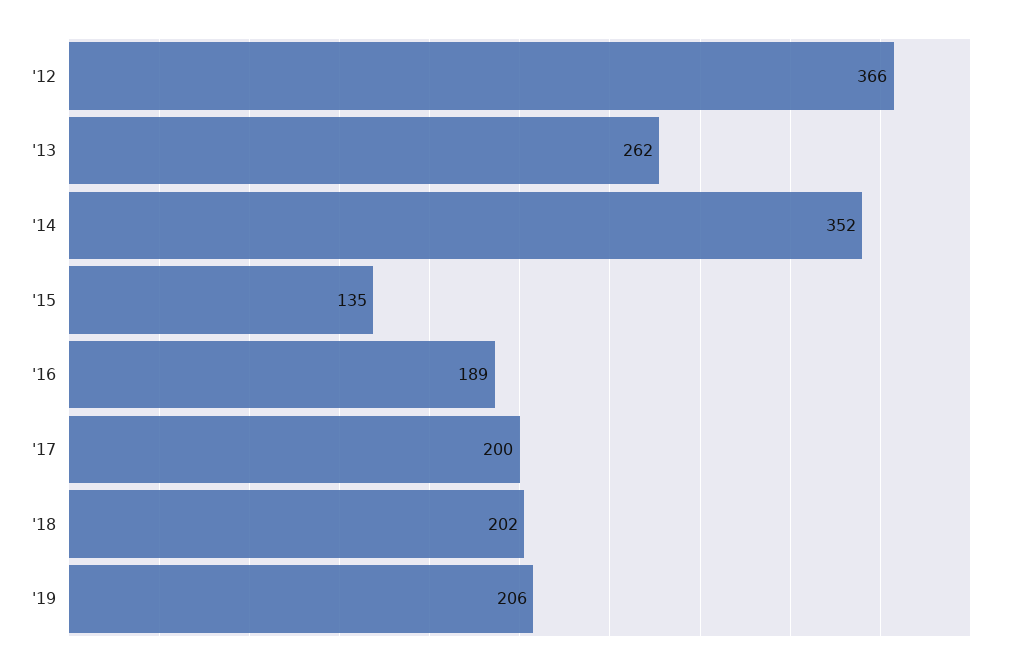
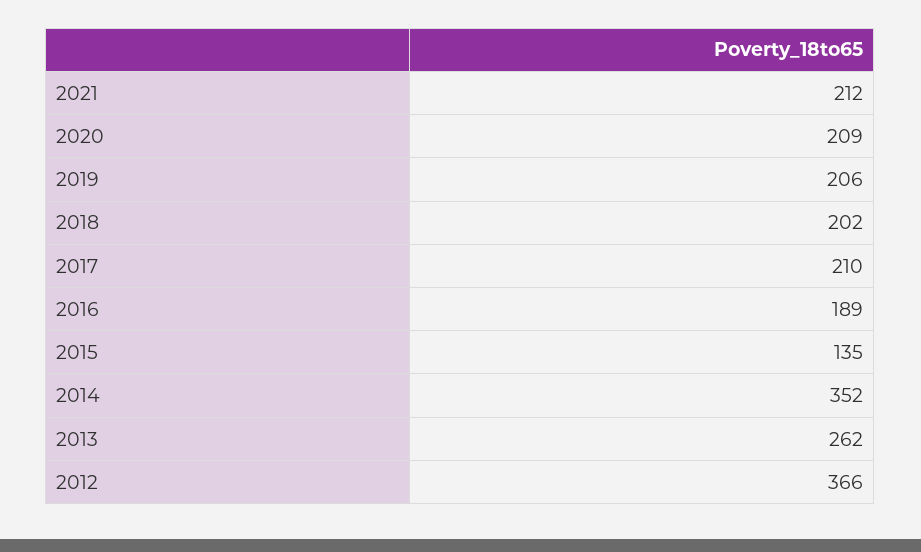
'17: 200 -> 210
2021: none -> 212
2020: none -> 209

